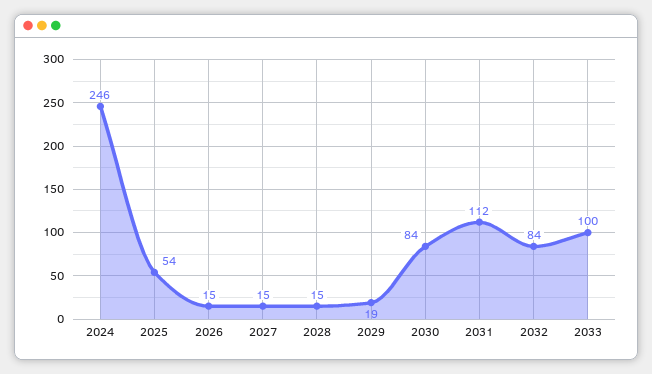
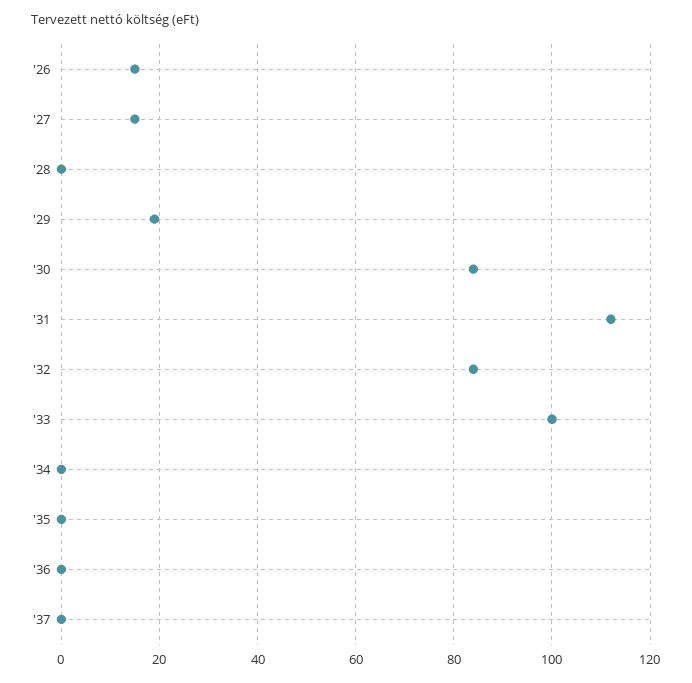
2024: 246 -> none
2025: 54 -> none
2028: 15 -> 0
'34: none -> 0
'35: none -> 0
'36: none -> 0
'37: none -> 0

